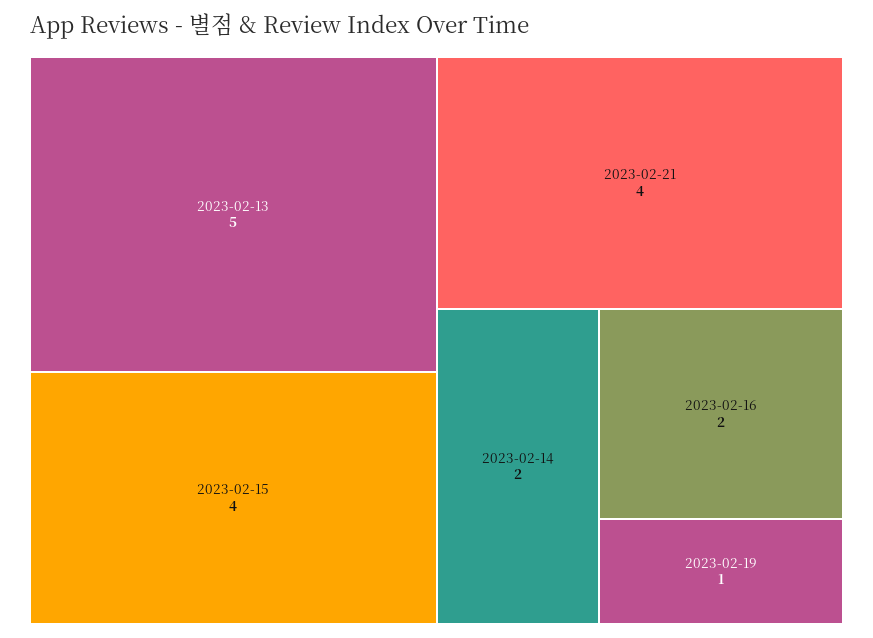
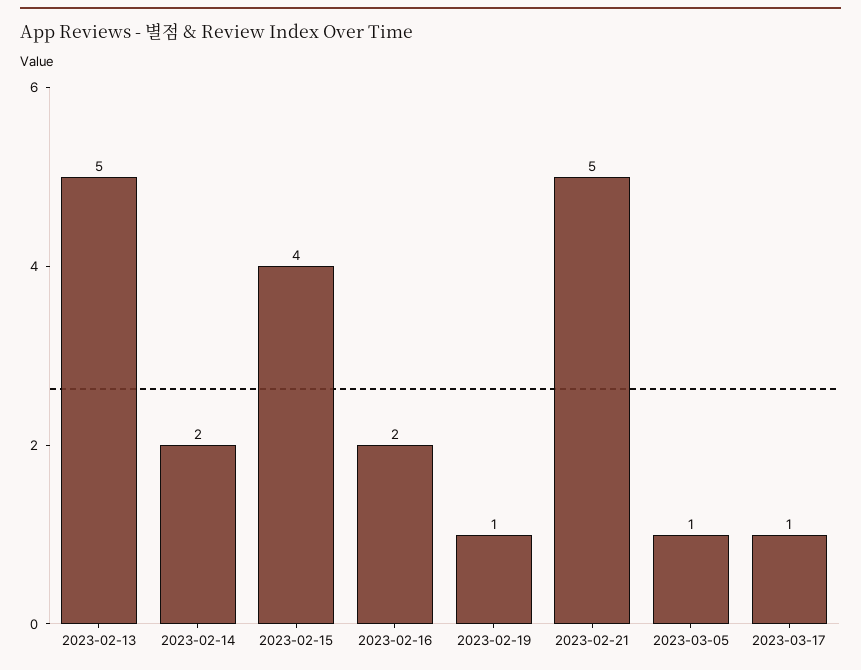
2023-02-21: 4 -> 5
2023-03-05: none -> 1
2023-03-17: none -> 1

